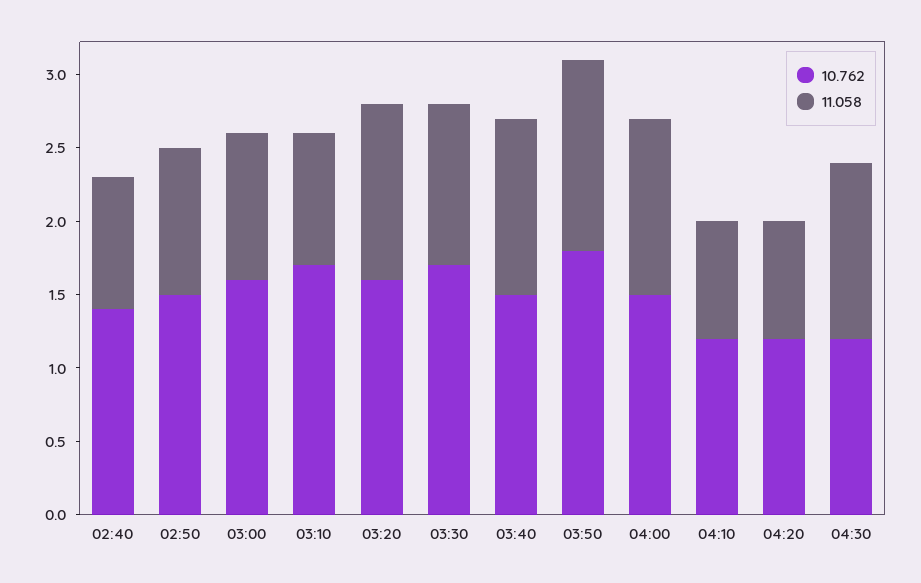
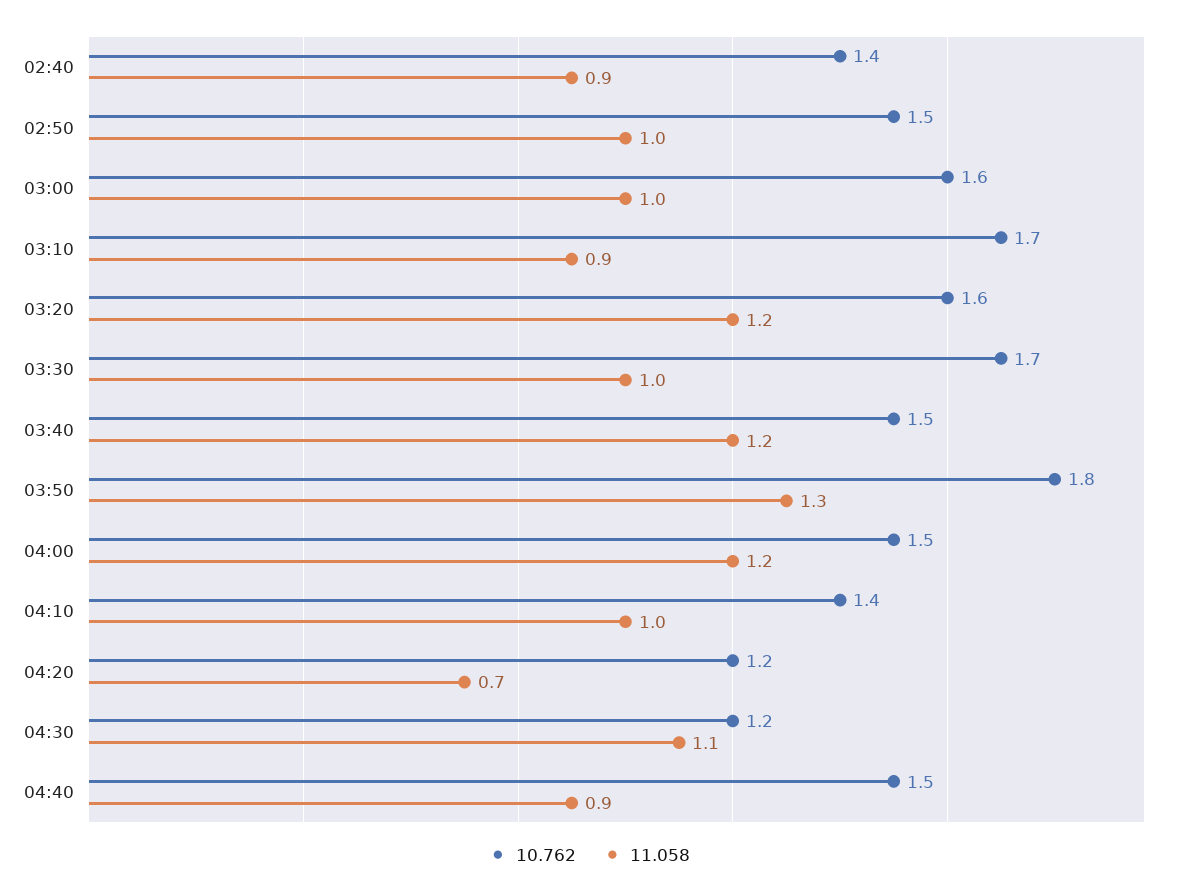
11.058, 03:30: 1.1 -> 1
10.762, 04:10: 1.2 -> 1.4
11.058, 04:10: 0.8 -> 1
11.058, 04:20: 0.8 -> 0.7
11.058, 04:30: 1.2 -> 1.1
10.762, 04:40: none -> 1.5
11.058, 04:40: none -> 0.9

